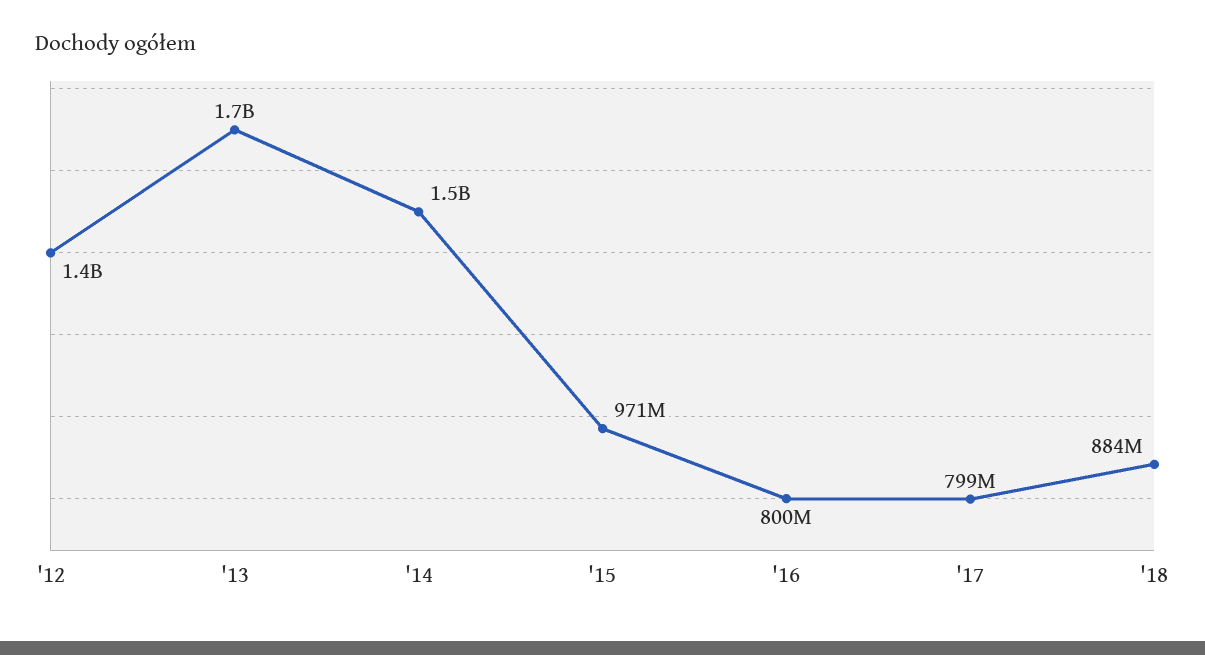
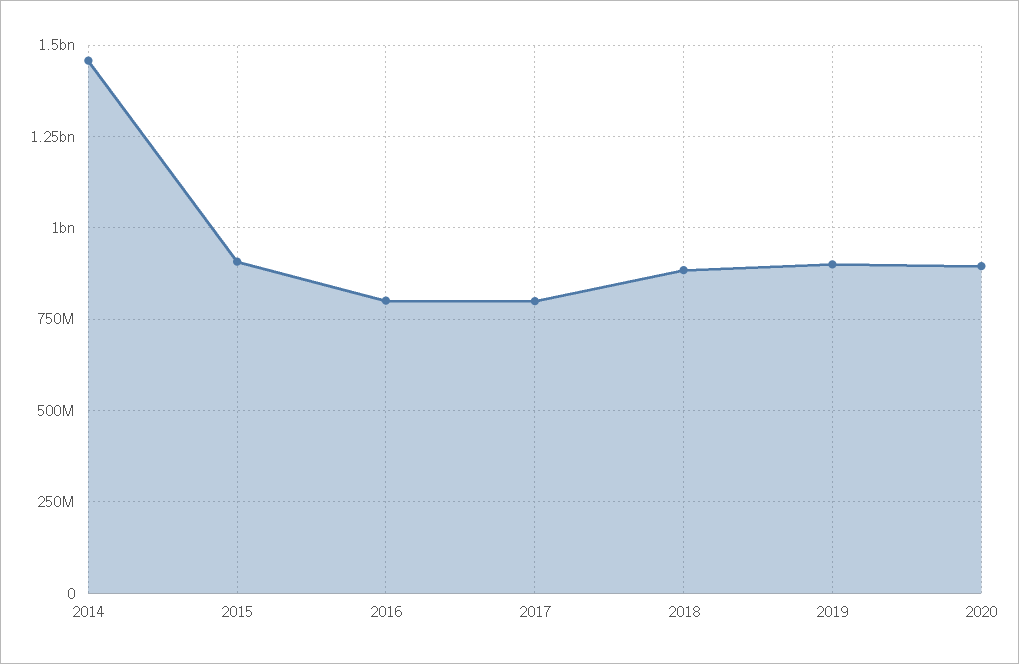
'12: 1400000000 -> none
'13: 1700000000 -> none
'15: 971000000 -> 900000000
2019: none -> 900000000
2020: none -> 900000000

